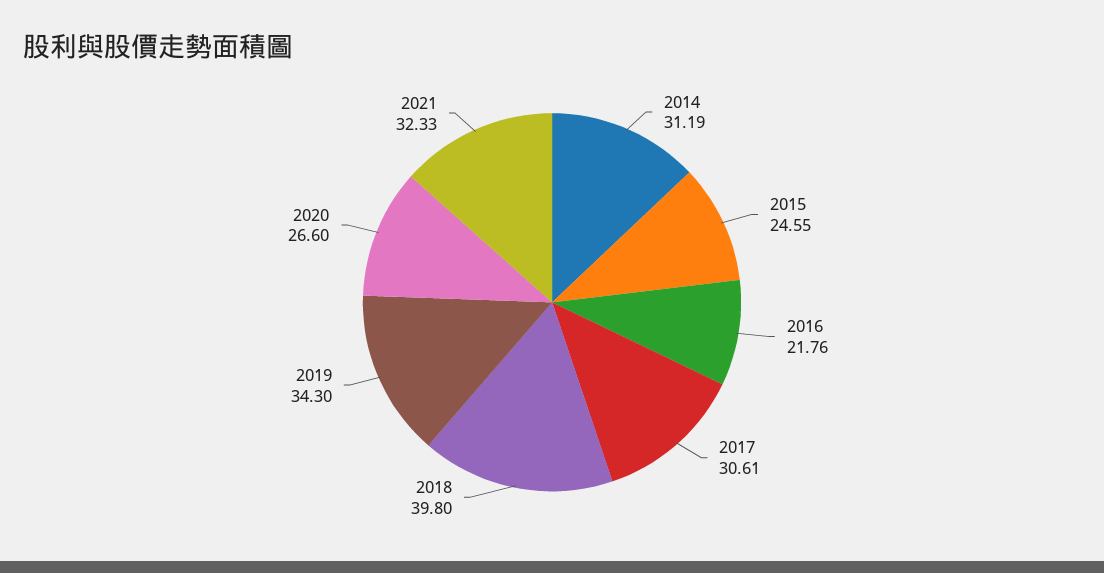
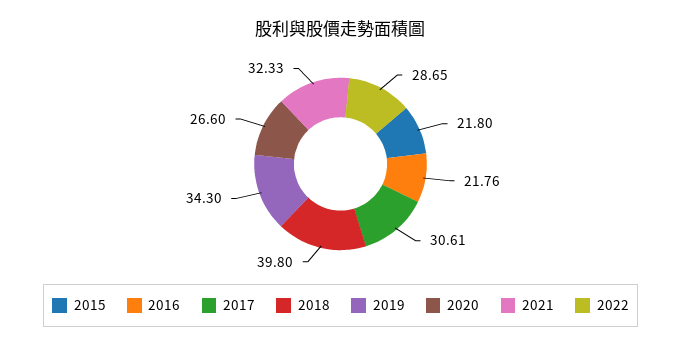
2014: 31.19 -> none
2015: 24.55 -> 21.8
2022: none -> 28.65

